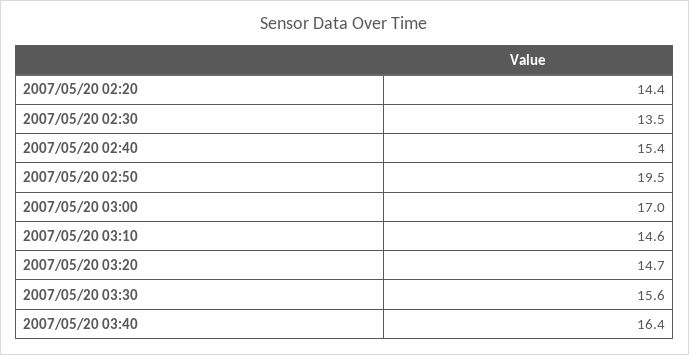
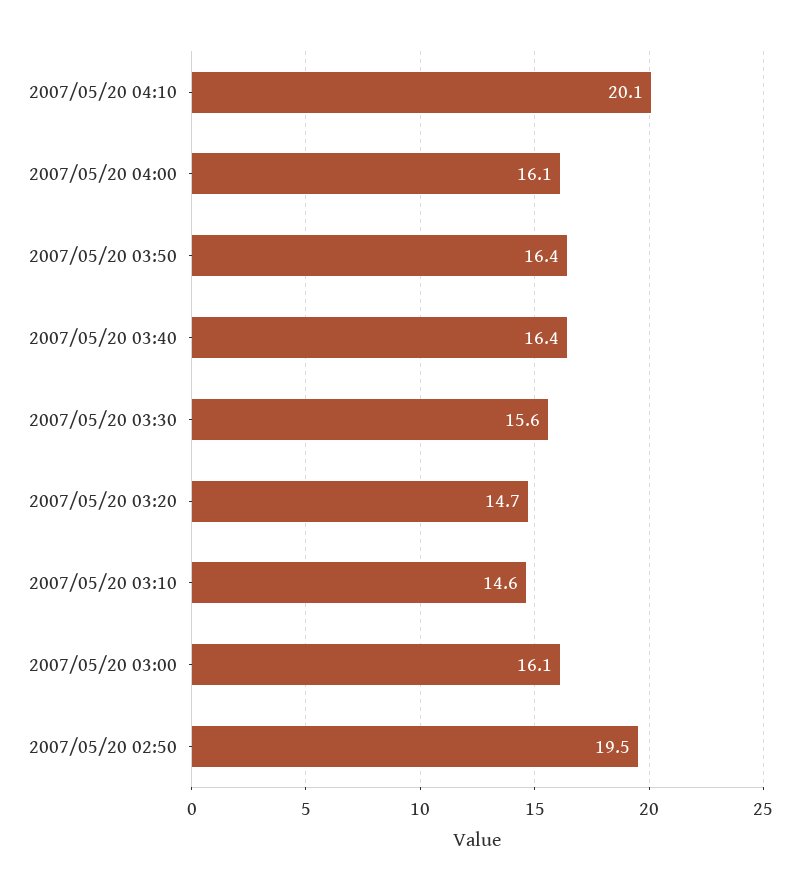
2007/05/20 02:20: 14.4 -> none
2007/05/20 02:30: 13.5 -> none
2007/05/20 02:40: 15.4 -> none
2007/05/20 03:00: 17 -> 16.1
2007/05/20 04:10: none -> 20.1
2007/05/20 04:00: none -> 16.1
2007/05/20 03:50: none -> 16.4

